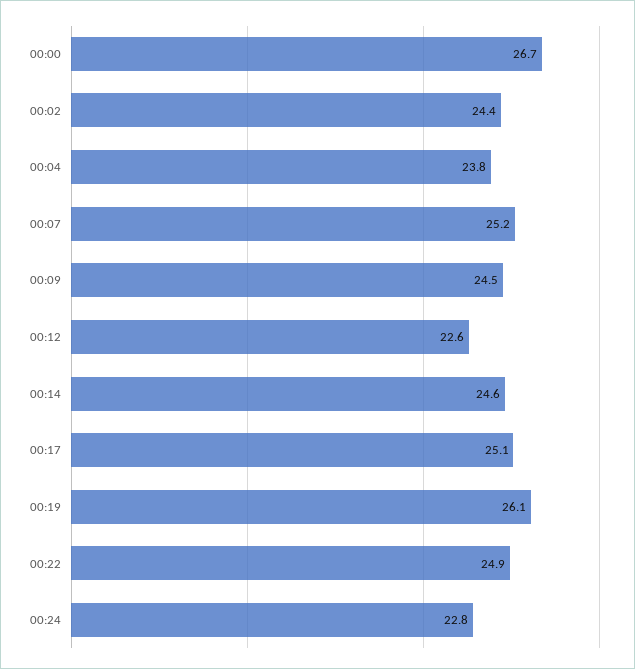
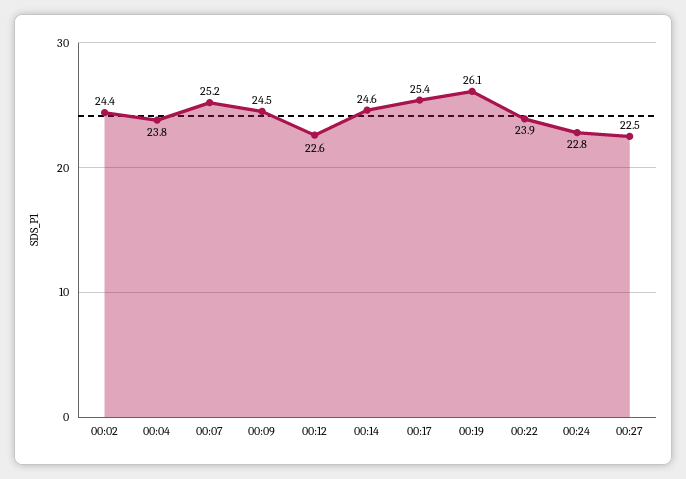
00:00: 26.7 -> none
00:17: 25.1 -> 25.4
00:22: 24.9 -> 23.9
00:27: none -> 22.5

